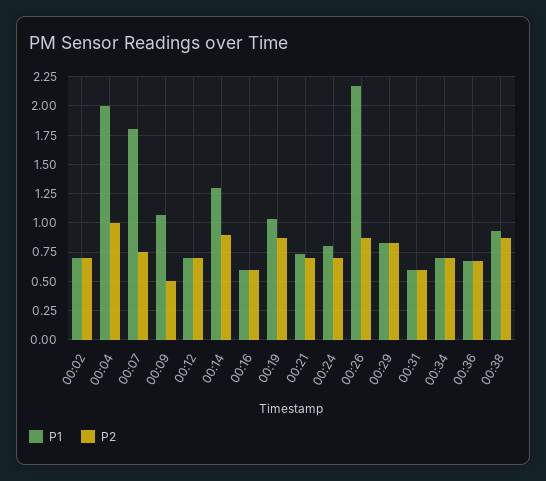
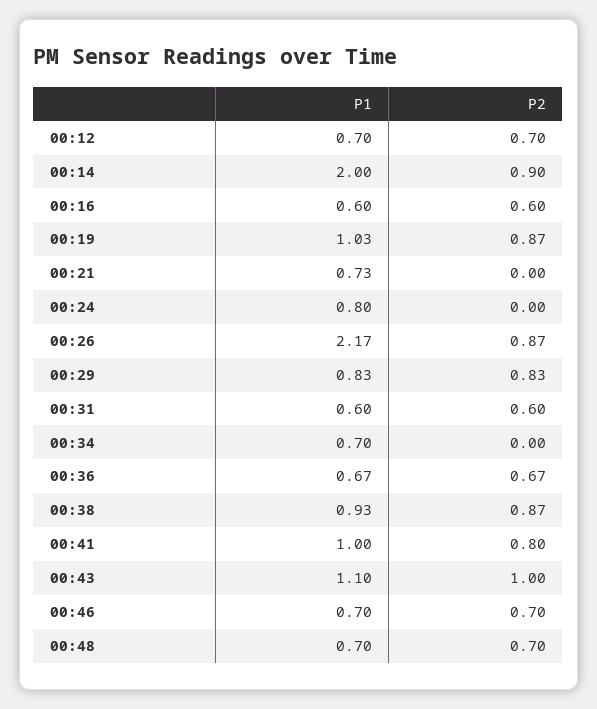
P1, 00:02: 0.75 -> none
P2, 00:02: 0.75 -> none
P1, 00:04: 2 -> none
P2, 00:04: 1 -> none
P1, 00:07: 1.75 -> none
P2, 00:07: 0.75 -> none
P1, 00:09: 1 -> none
P2, 00:09: 0.5 -> none
P1, 00:14: 1.25 -> 2
P2, 00:21: 0.75 -> 0
P2, 00:24: 0.75 -> 0
P2, 00:34: 0.75 -> 0
P1, 00:41: none -> 1
P2, 00:41: none -> 0.8
P1, 00:43: none -> 1.1
P2, 00:43: none -> 1
P1, 00:46: none -> 0.7
P2, 00:46: none -> 0.7
P1, 00:48: none -> 0.7
P2, 00:48: none -> 0.7

